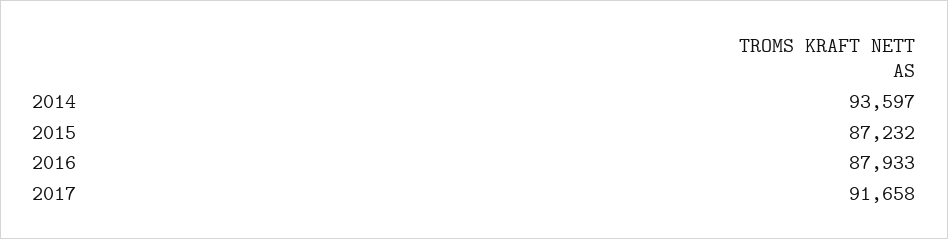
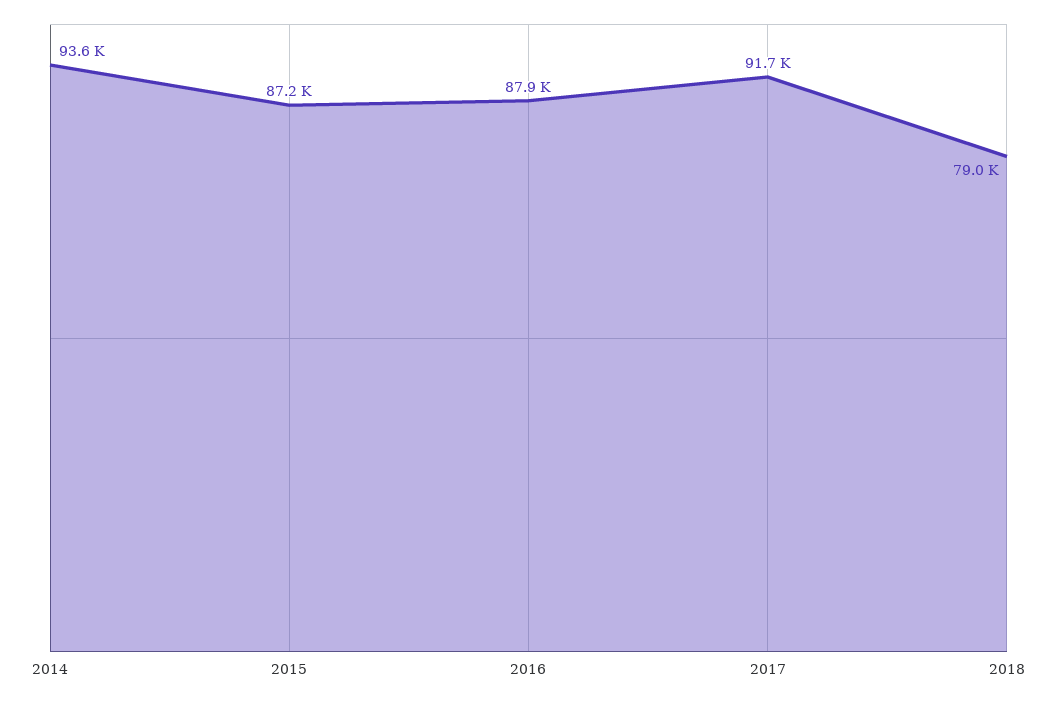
2018: none -> 79000

